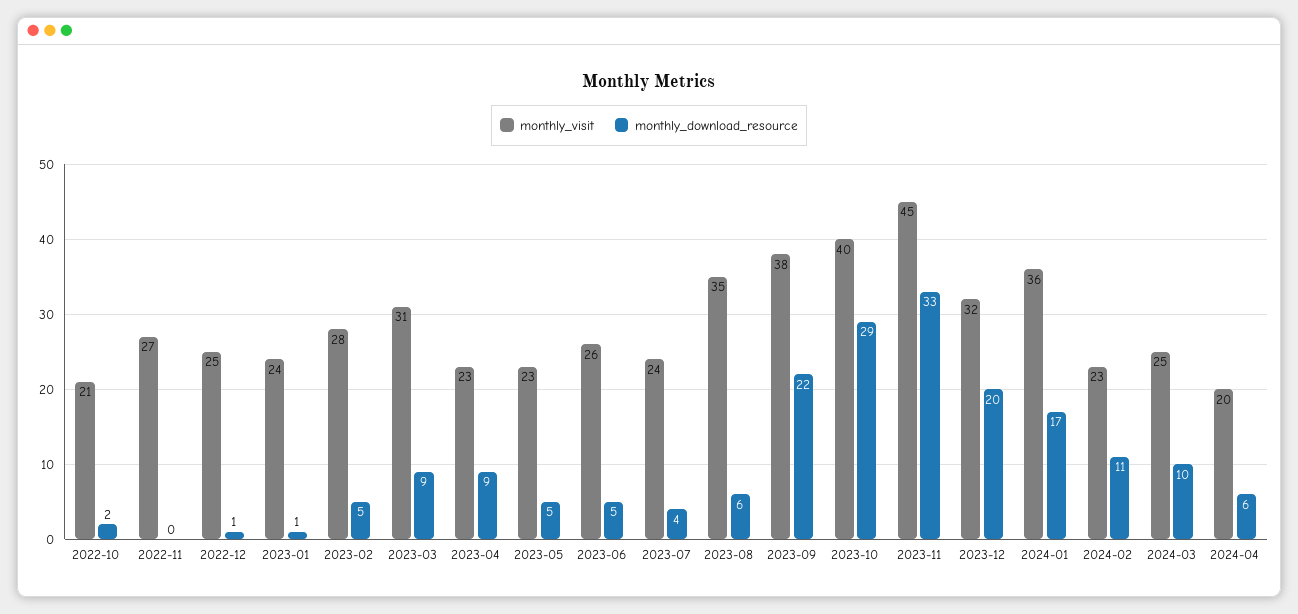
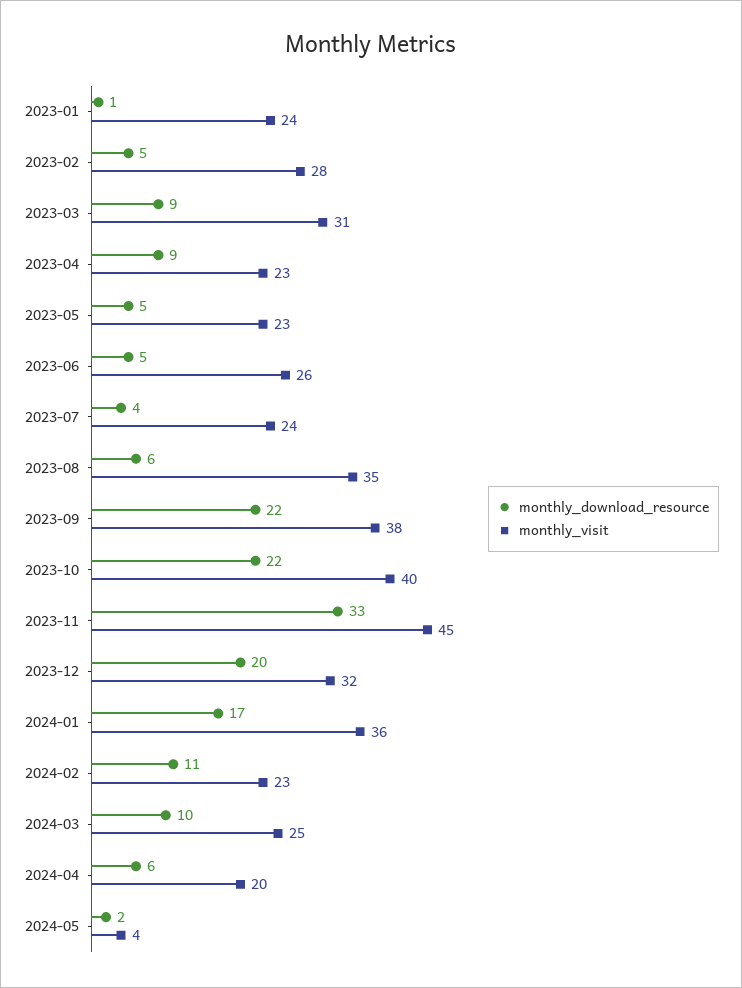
monthly_visit, 2022-10: 21 -> none
monthly_download_resource, 2022-10: 2 -> none
monthly_visit, 2022-11: 27 -> none
monthly_download_resource, 2022-11: 0 -> none
monthly_visit, 2022-12: 25 -> none
monthly_download_resource, 2022-12: 1 -> none
monthly_download_resource, 2023-10: 29 -> 22
monthly_download_resource, 2024-05: none -> 2
monthly_visit, 2024-05: none -> 4

